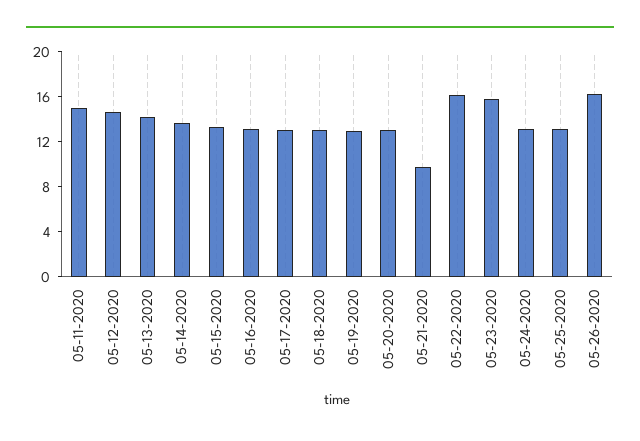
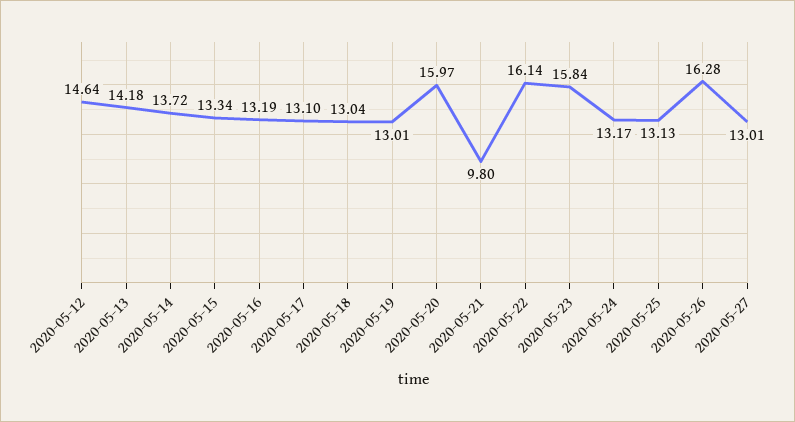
05-11-2020: 15 -> none
05-20-2020: 13 -> 15.97
2020-05-27: none -> 13.01

